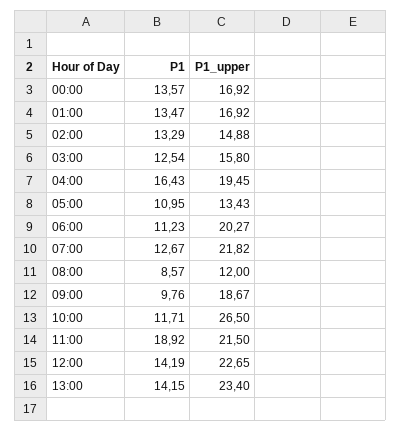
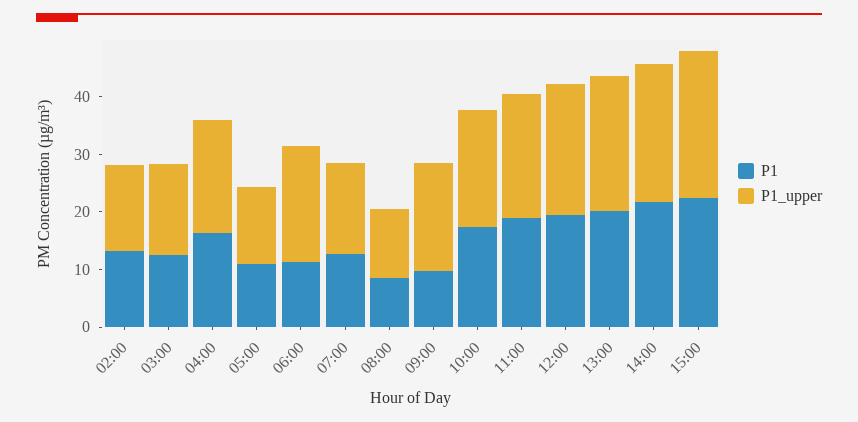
P1, 00:00: 13.57 -> none
P1_upper, 00:00: 16.92 -> none
P1, 01:00: 13.47 -> none
P1_upper, 01:00: 16.92 -> none
P1_upper, 07:00: 21.82 -> 16
P1, 10:00: 11.71 -> 18
P1_upper, 10:00: 26.5 -> 20
P1, 12:00: 14.19 -> 20
P1, 13:00: 14.15 -> 20
P1, 14:00: none -> 22
P1_upper, 14:00: none -> 24
P1, 15:00: none -> 22
P1_upper, 15:00: none -> 26

